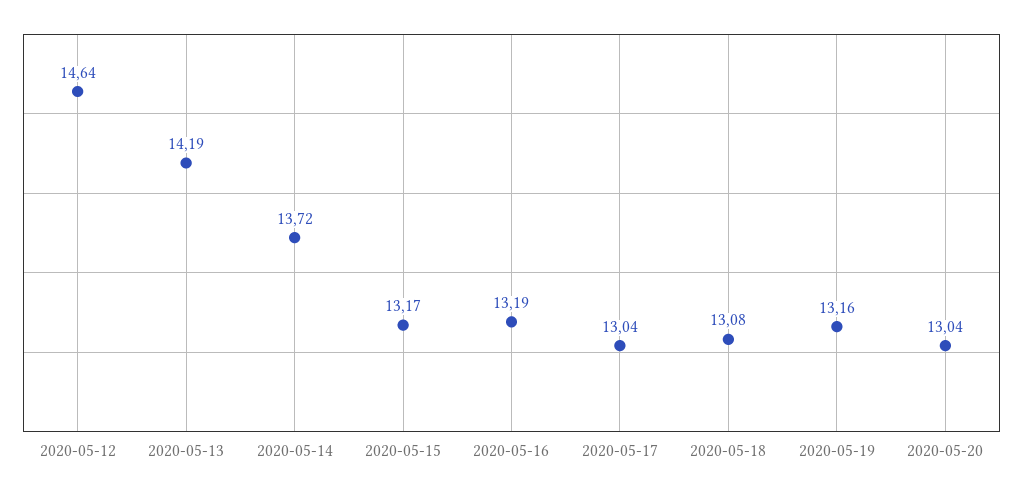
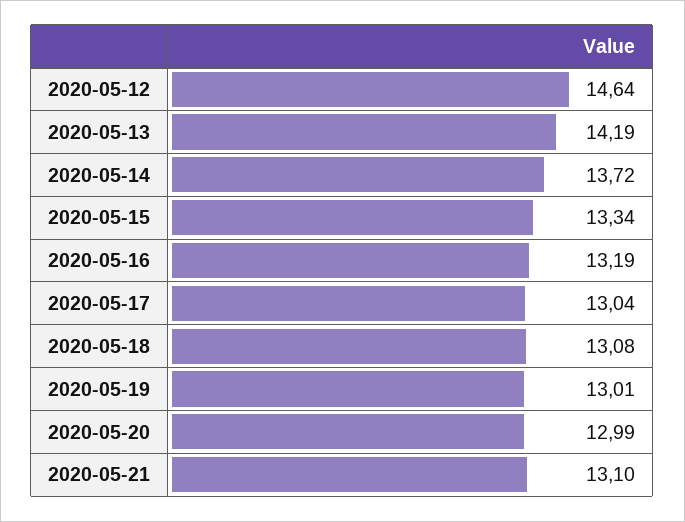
2020-05-15: 13.17 -> 13.34
2020-05-19: 13.16 -> 13.01
2020-05-20: 13.04 -> 12.99
2020-05-21: none -> 13.1

